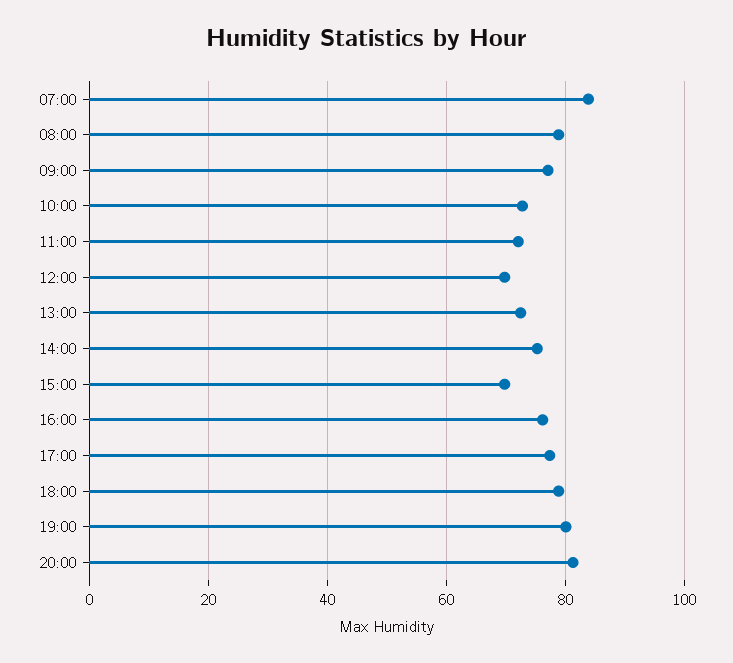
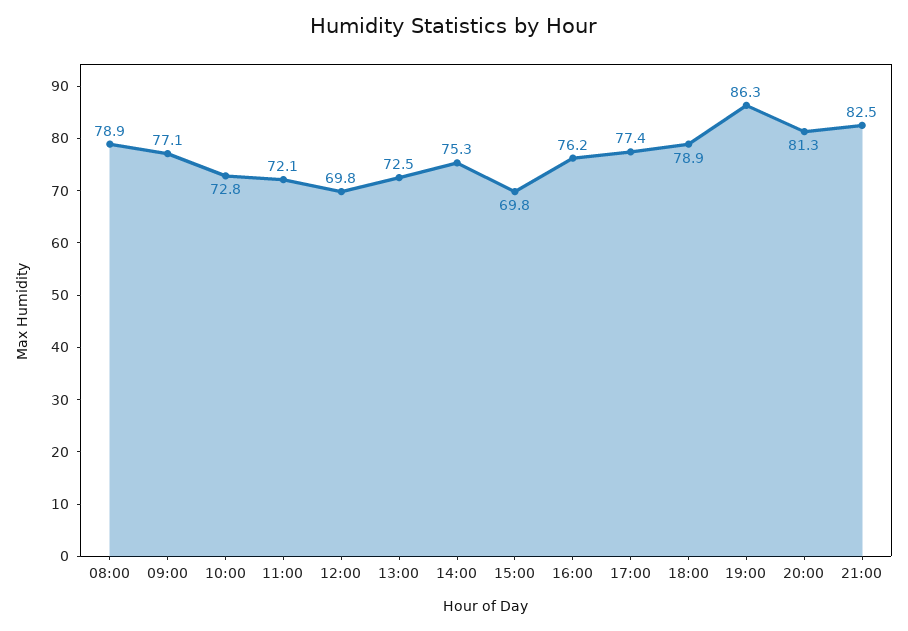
07:00: 84 -> none
19:00: 80 -> 86.3
21:00: none -> 82.5

